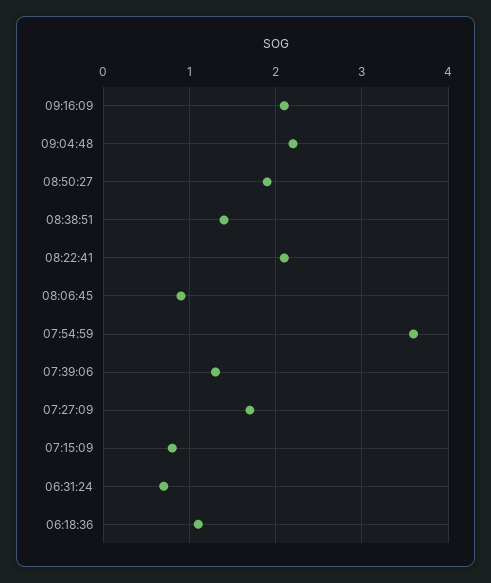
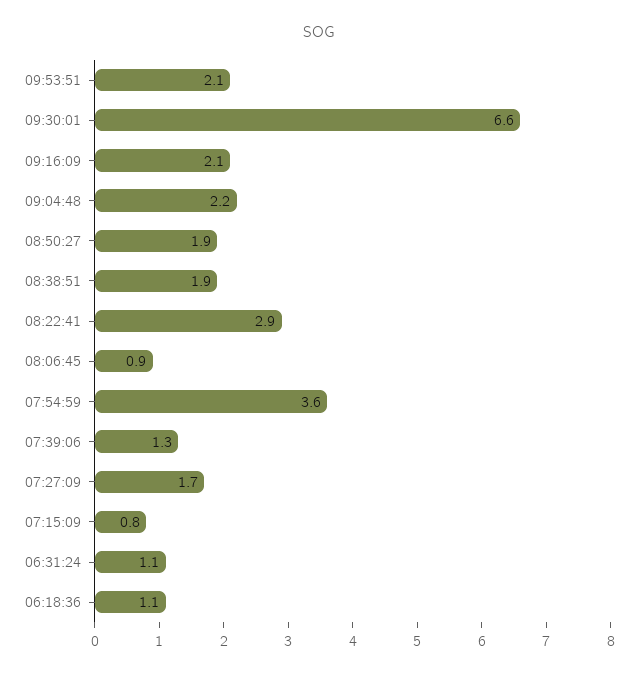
08:38:51: 1.4 -> 1.9
08:22:41: 2.1 -> 2.9
06:31:24: 0.7 -> 1.1
09:53:51: none -> 2.1
09:30:01: none -> 6.6

